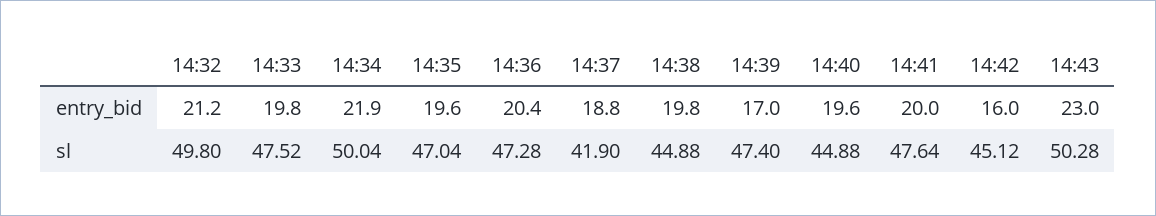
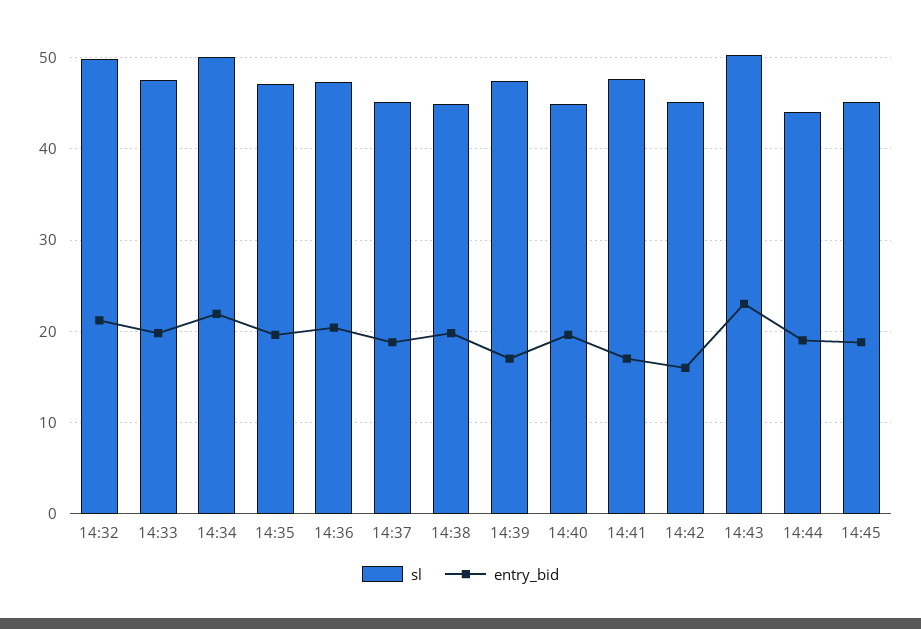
entry_bid, 14:41: 20 -> 17
sl, 14:37: 41.9 -> 45
sl, 14:44: none -> 44
entry_bid, 14:44: none -> 19
sl, 14:45: none -> 45
entry_bid, 14:45: none -> 19

